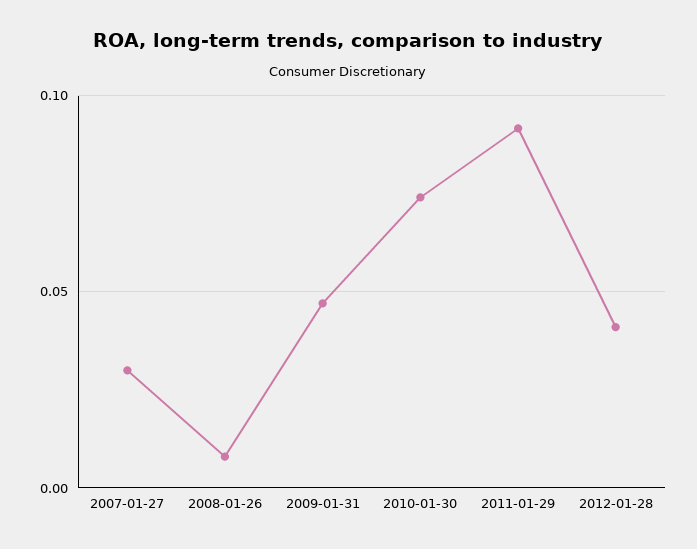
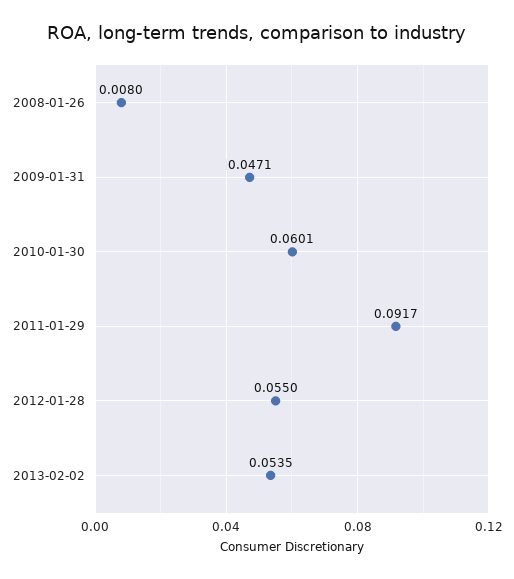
2007-01-27: 0.03 -> none
2010-01-30: 0.075 -> 0.0601
2012-01-28: 0.04 -> 0.055
2013-02-02: none -> 0.0535

